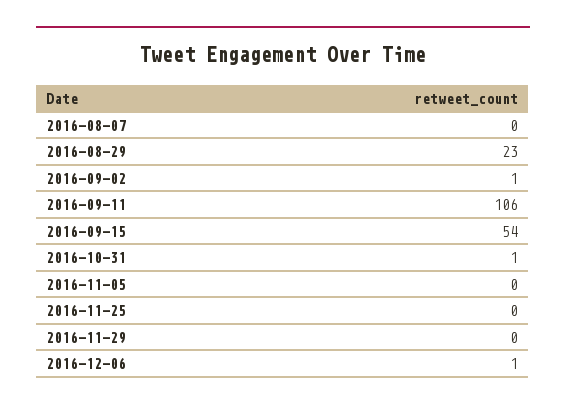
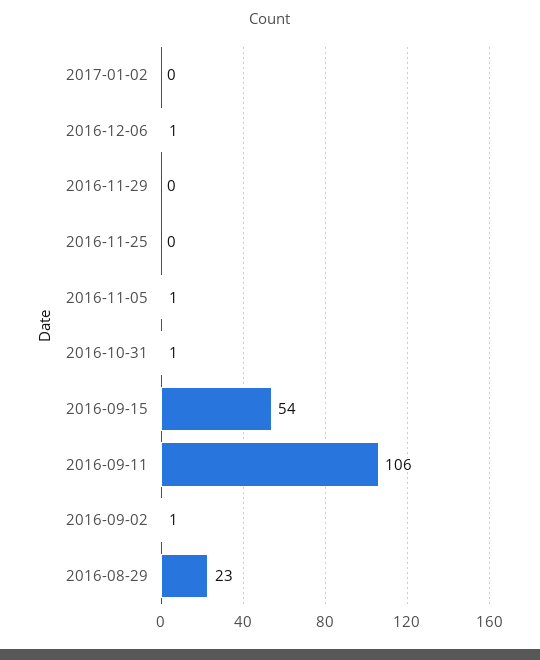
2016-08-07: 0 -> none
2016-11-05: 0 -> 1
2017-01-02: none -> 0

